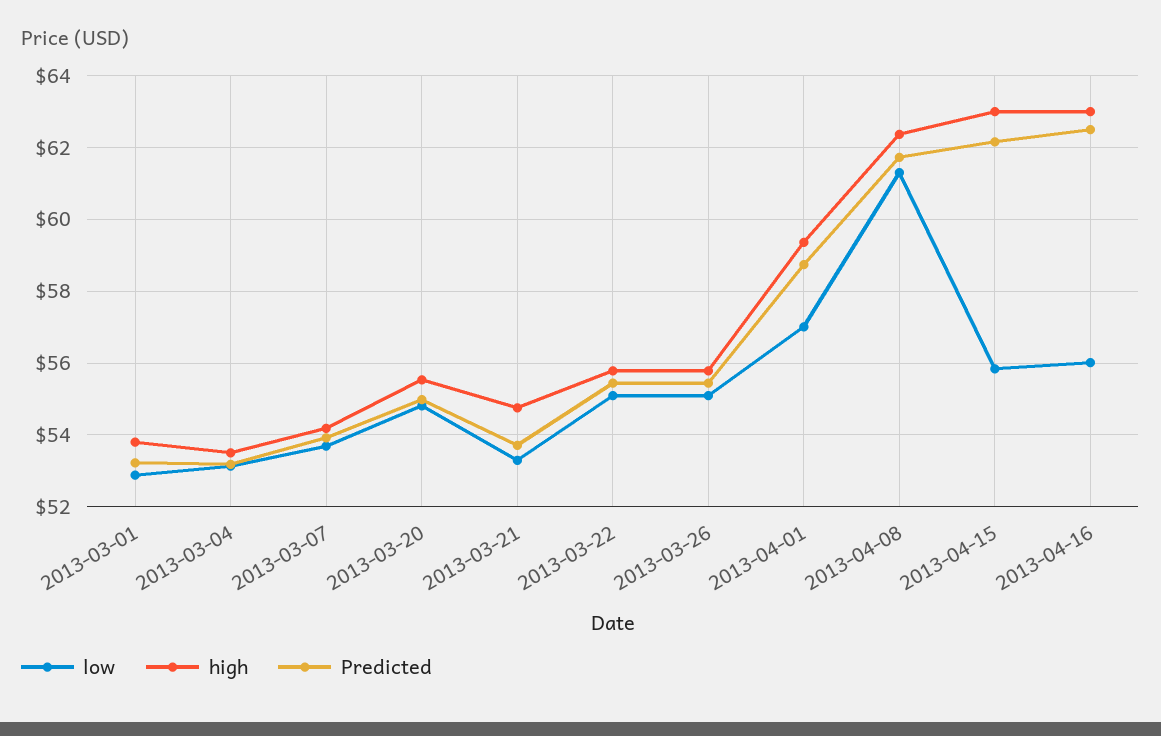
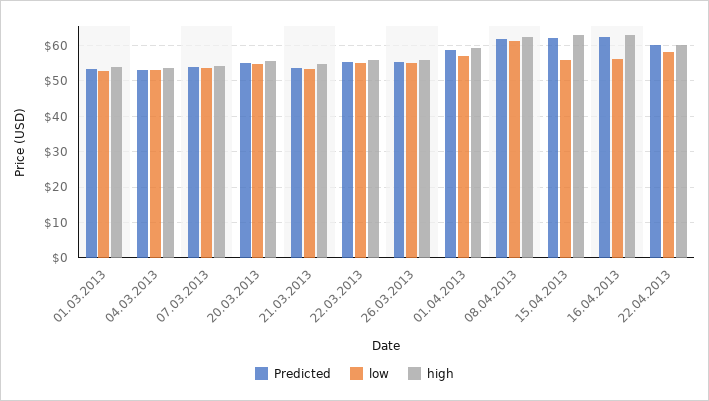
Predicted, 22.04.2013: none -> 60
low, 22.04.2013: none -> 58
high, 22.04.2013: none -> 60

